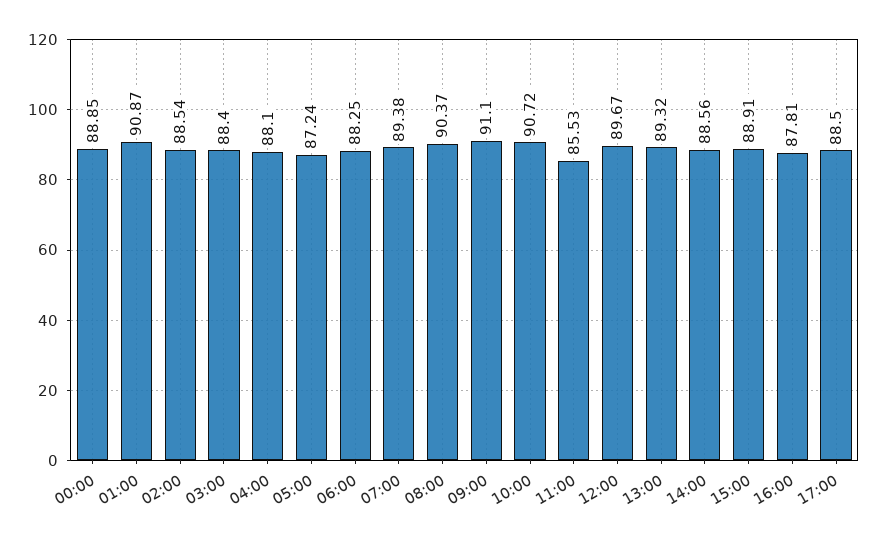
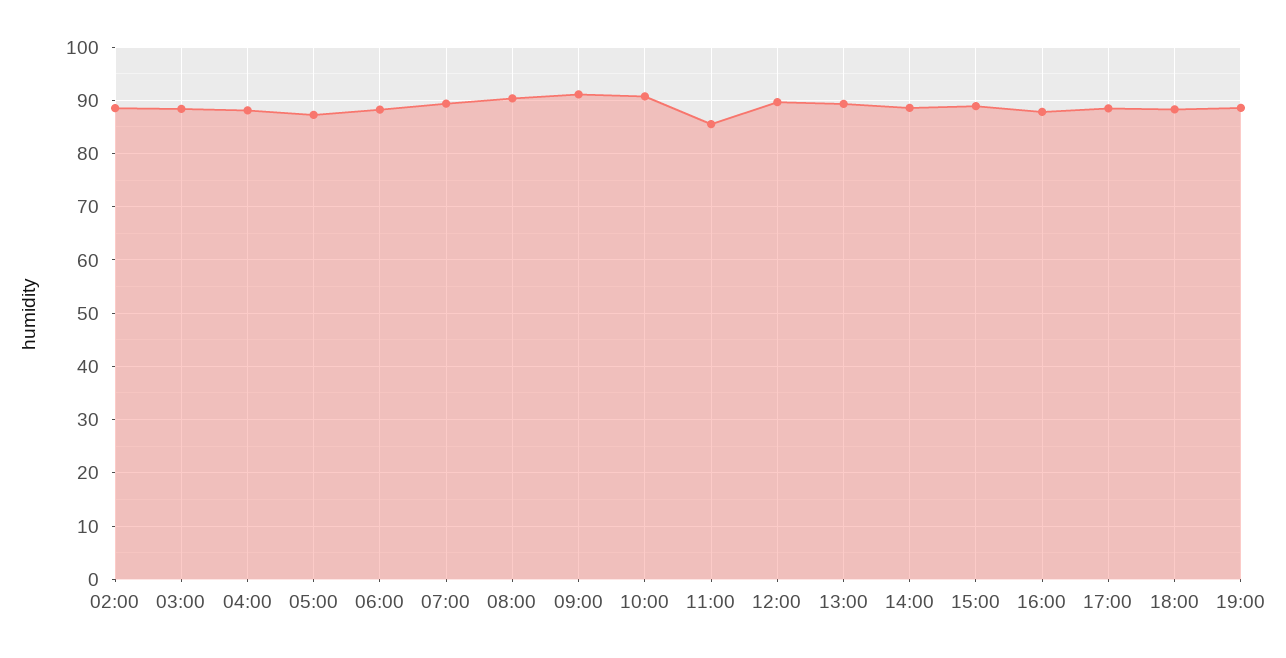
00:00: 88.85 -> none
01:00: 90.87 -> none
18:00: none -> 88
19:00: none -> 88

